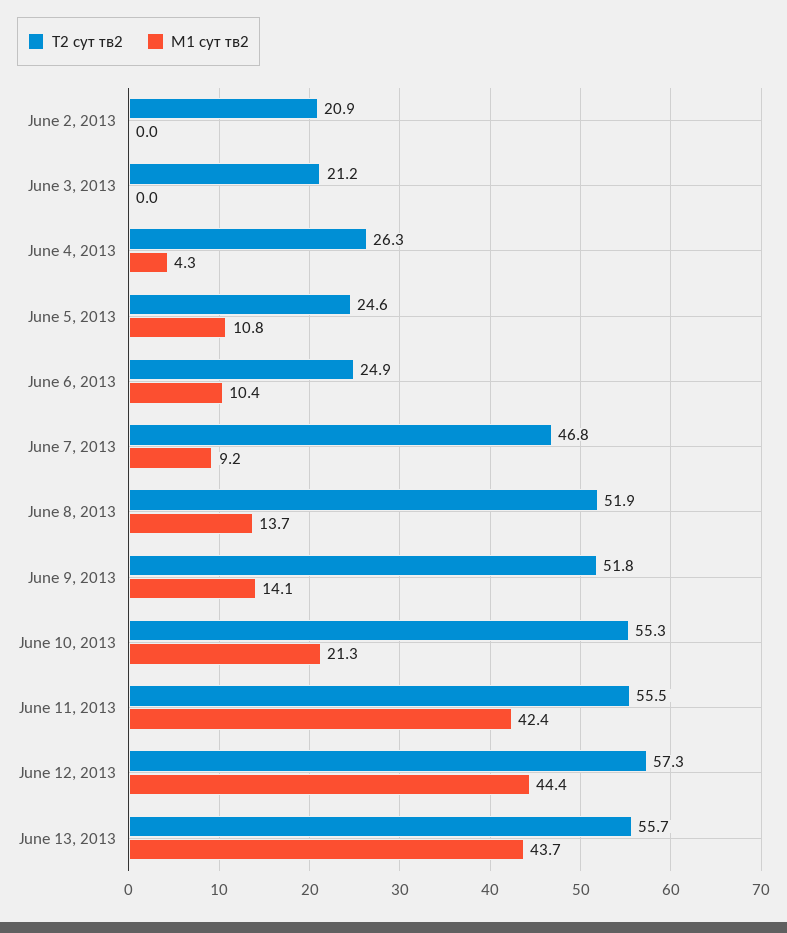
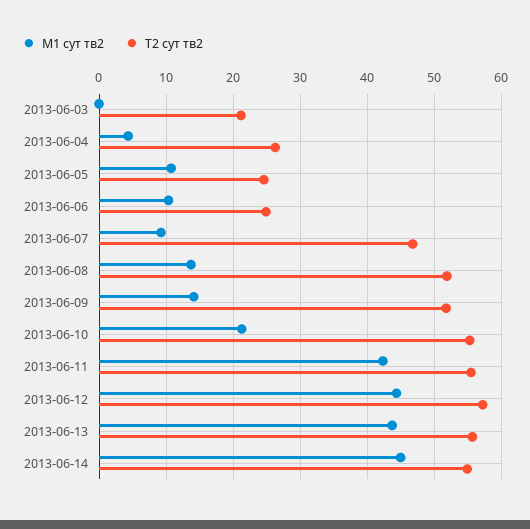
T2 сут тв2, June 2, 2013: 20.9 -> none
M1 сут тв2, June 2, 2013: 0 -> none
M1 сут тв2, 2013-06-14: none -> 45
T2 сут тв2, 2013-06-14: none -> 55

